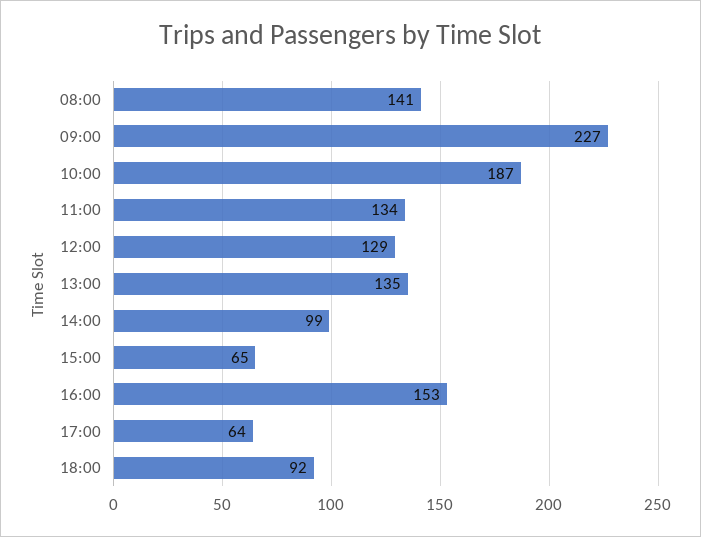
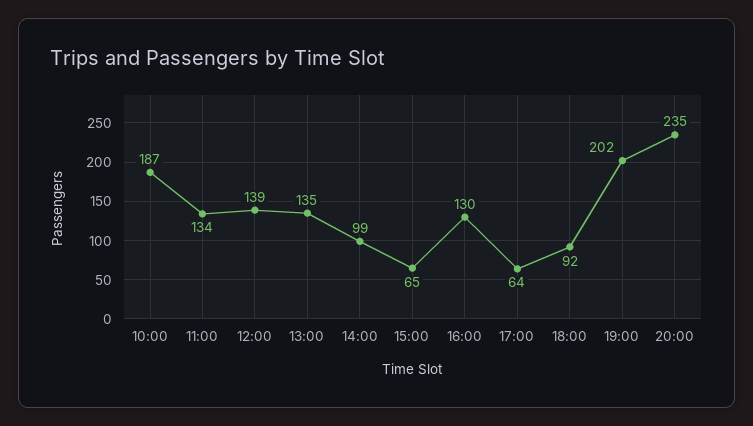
08:00: 141 -> none
09:00: 227 -> none
12:00: 129 -> 139
16:00: 153 -> 130
19:00: none -> 202
20:00: none -> 235

